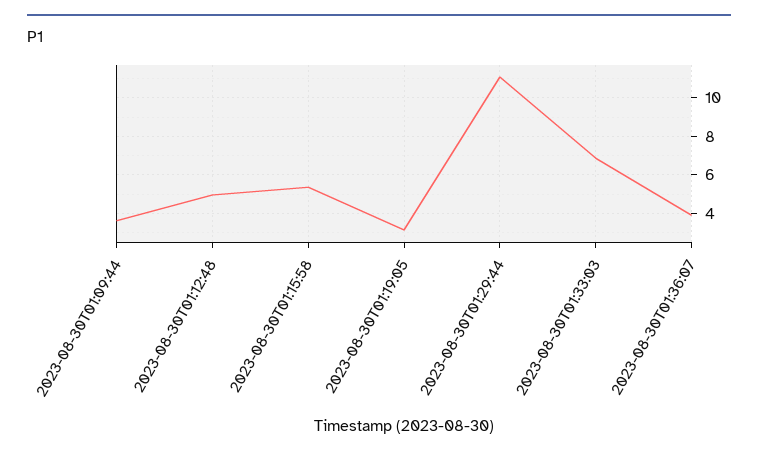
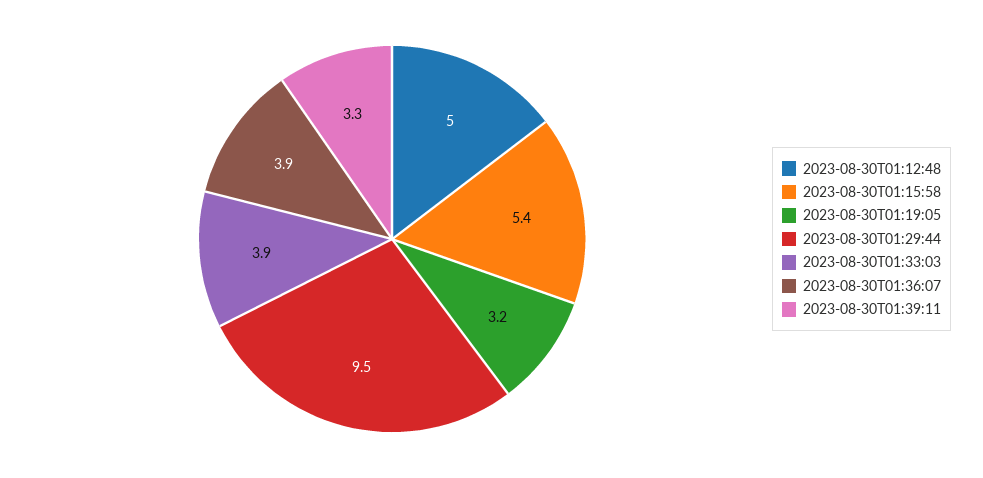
2023-08-30T01:09:44: 3.5 -> none
2023-08-30T01:29:44: 11 -> 9.5
2023-08-30T01:33:03: 7 -> 3.9
2023-08-30T01:39:11: none -> 3.3

